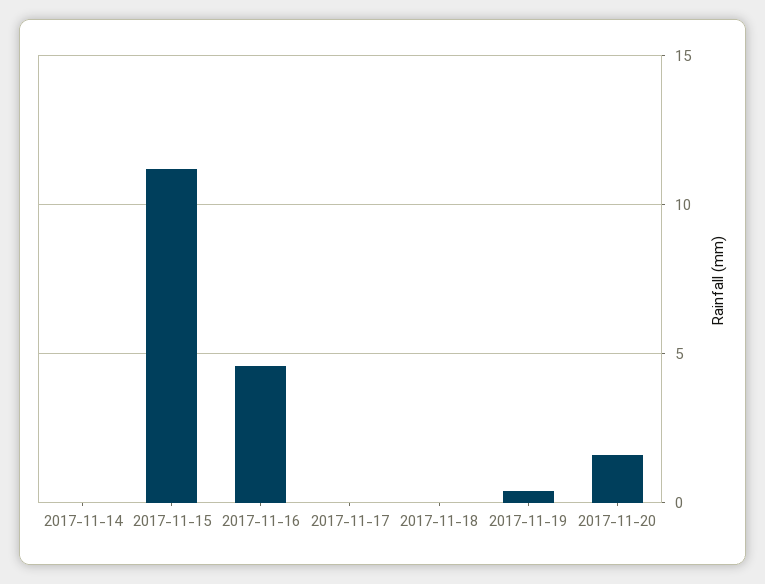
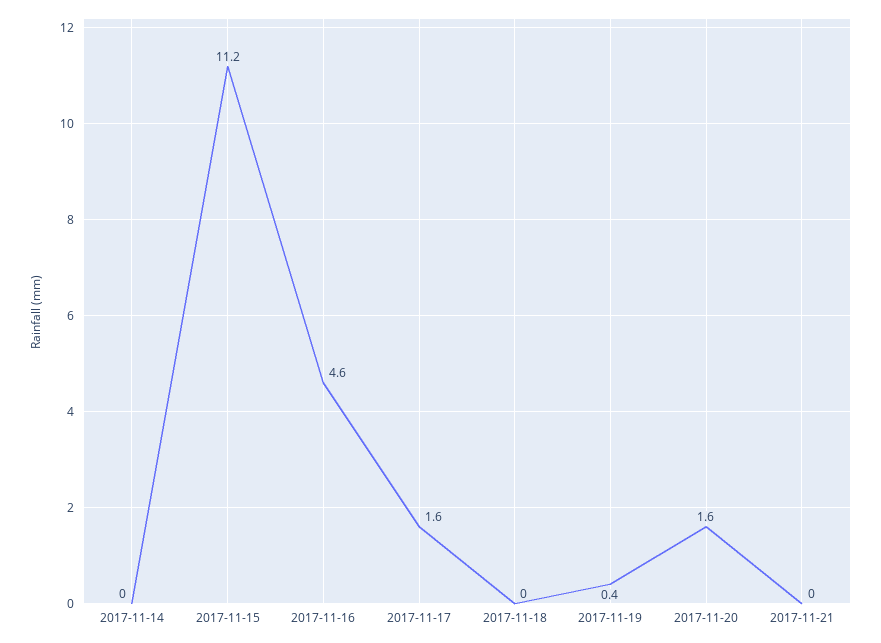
2017-11-17: 0 -> 1.6
2017-11-21: none -> 0

